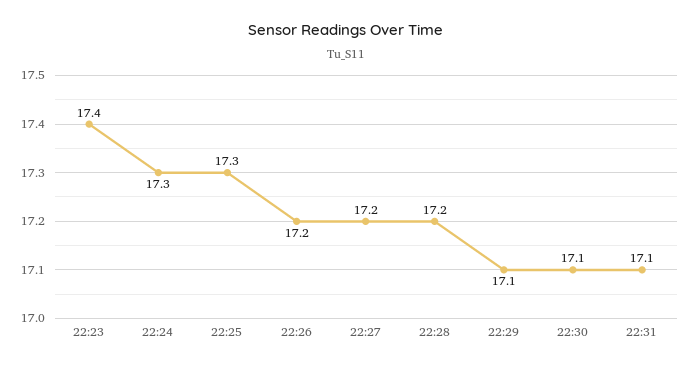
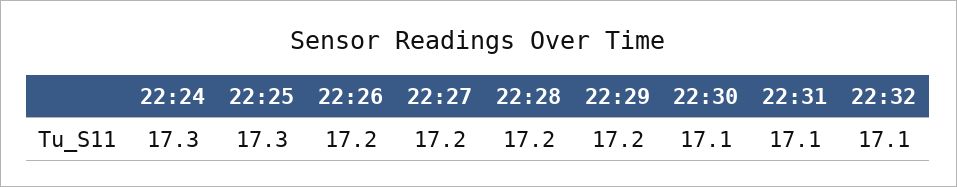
22:23: 17.4 -> none
22:29: 17.1 -> 17.2
22:32: none -> 17.1

